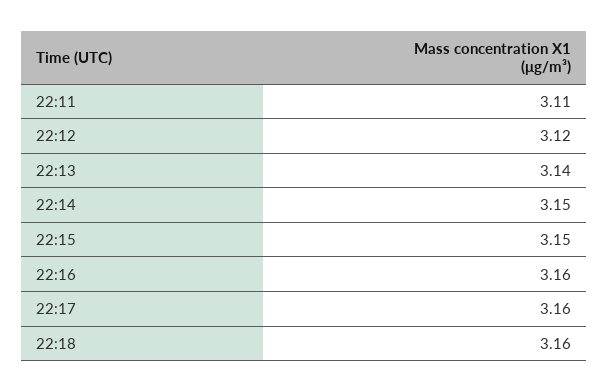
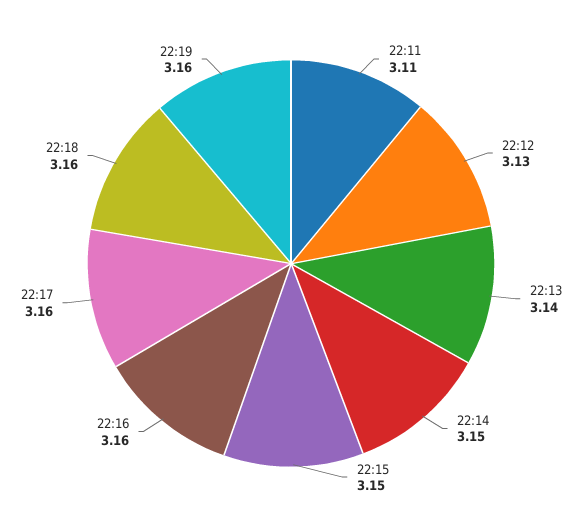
22:12: 3.12 -> 3.13
22:19: none -> 3.16

